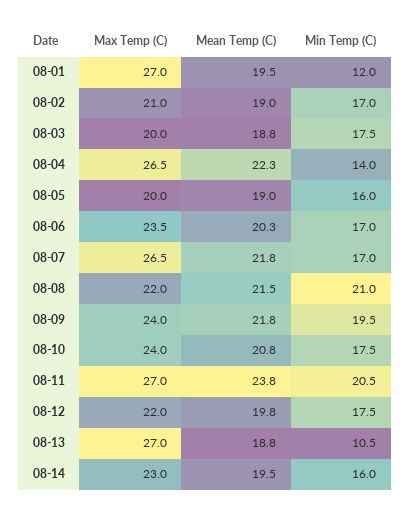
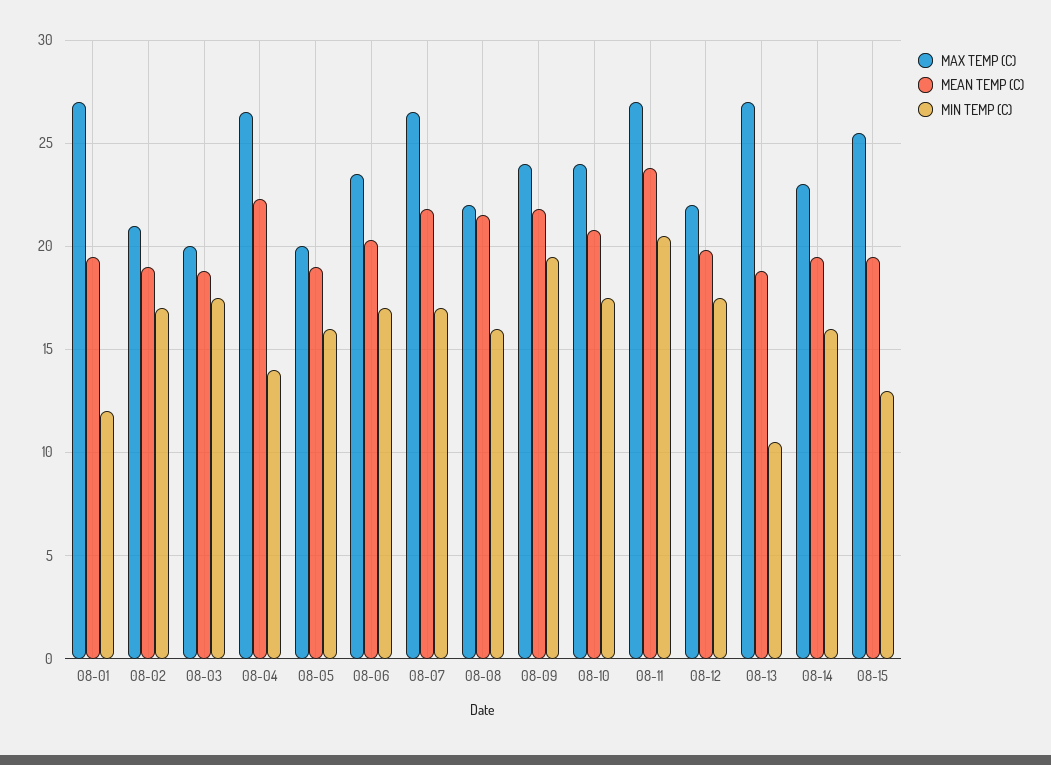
Min Temp (C), 08-08: 21 -> 16
Max Temp (C), 08-15: none -> 25.5
Mean Temp (C), 08-15: none -> 19.5
Min Temp (C), 08-15: none -> 13

